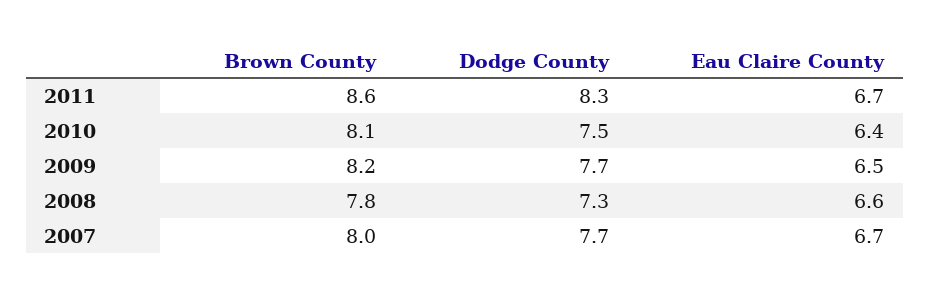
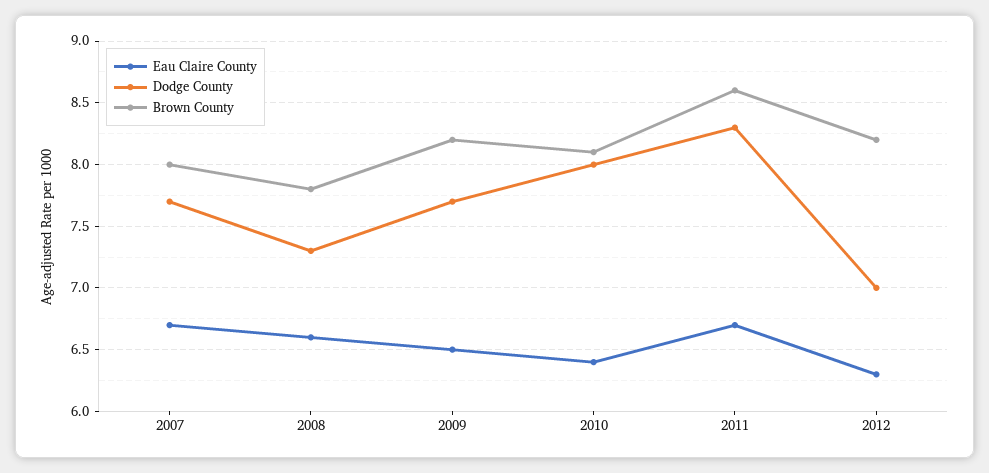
Dodge County, 2010: 7.5 -> 8
Eau Claire County, 2012: none -> 6.3
Dodge County, 2012: none -> 7
Brown County, 2012: none -> 8.2

